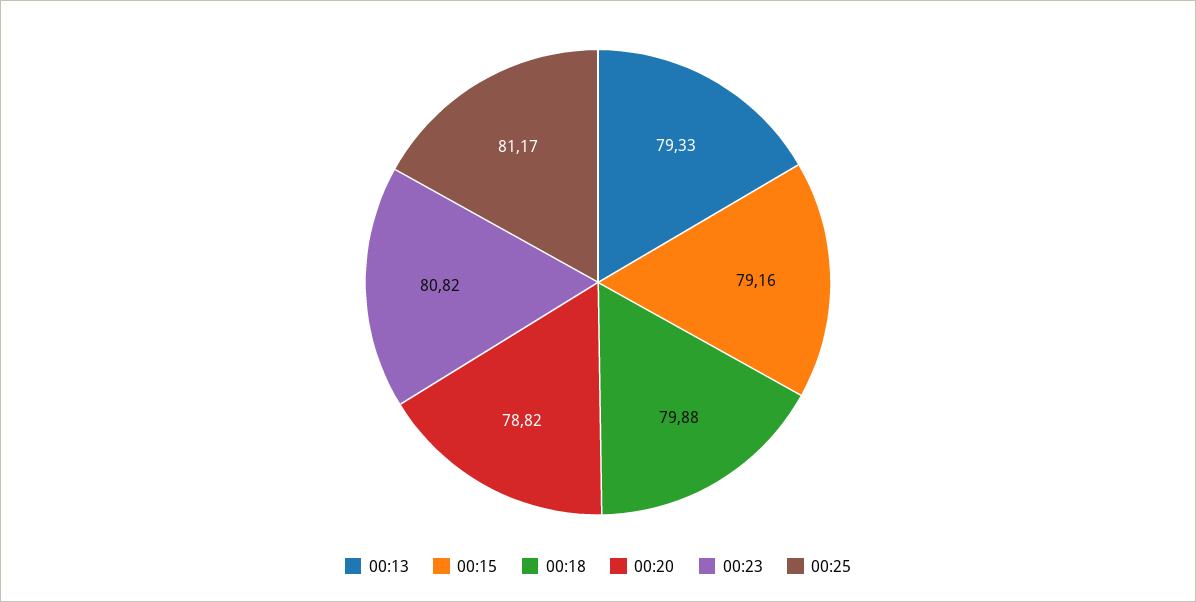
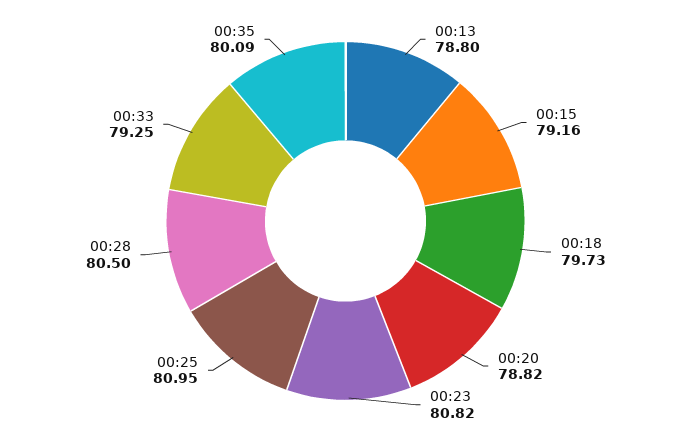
00:13: 79.33 -> 78.8
00:18: 79.88 -> 79.73
00:25: 81.17 -> 80.95
00:28: none -> 80.5
00:33: none -> 79.25
00:35: none -> 80.09

